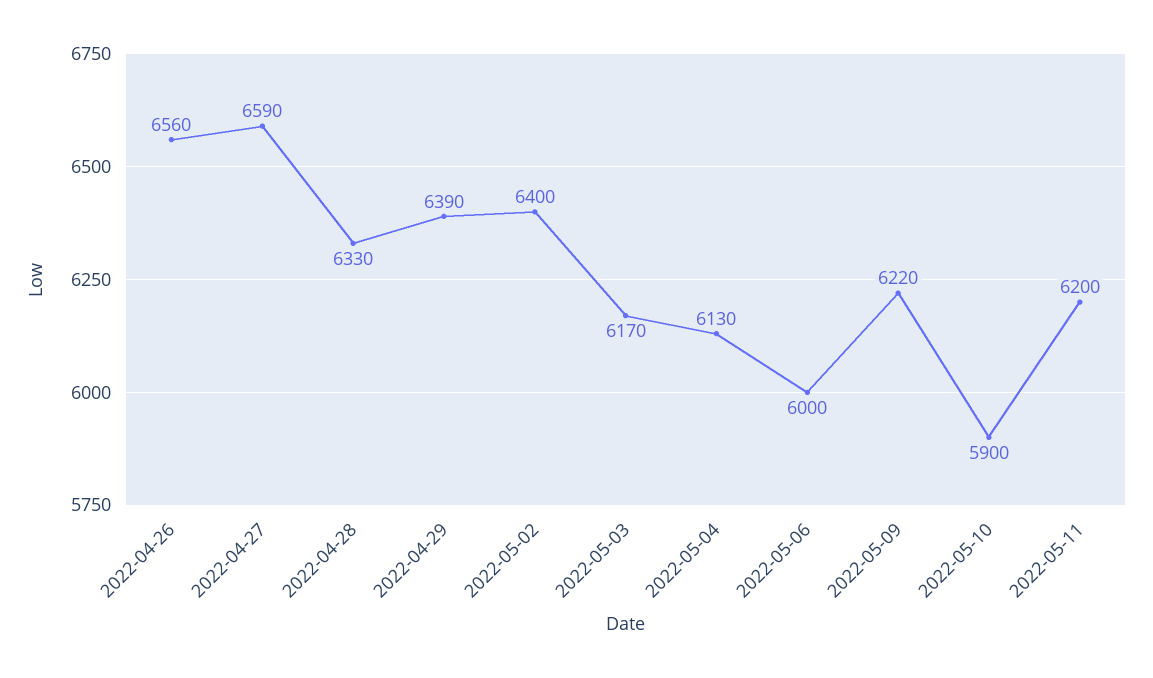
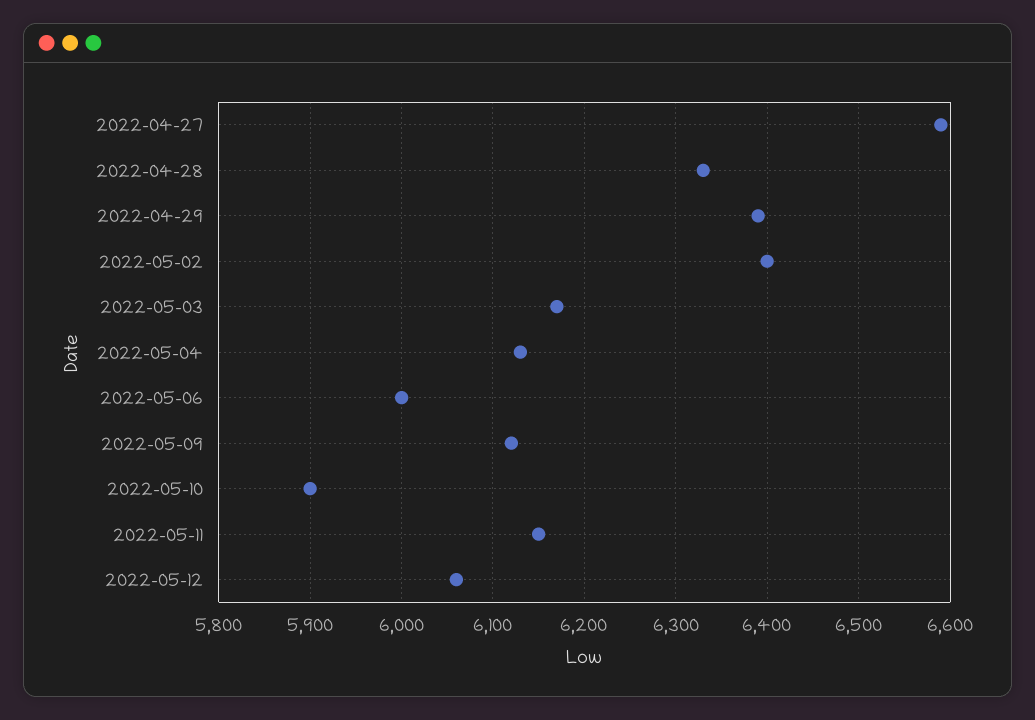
2022-04-26: 6560 -> none
2022-05-09: 6220 -> 6120
2022-05-11: 6200 -> 6150
2022-05-12: none -> 6060

